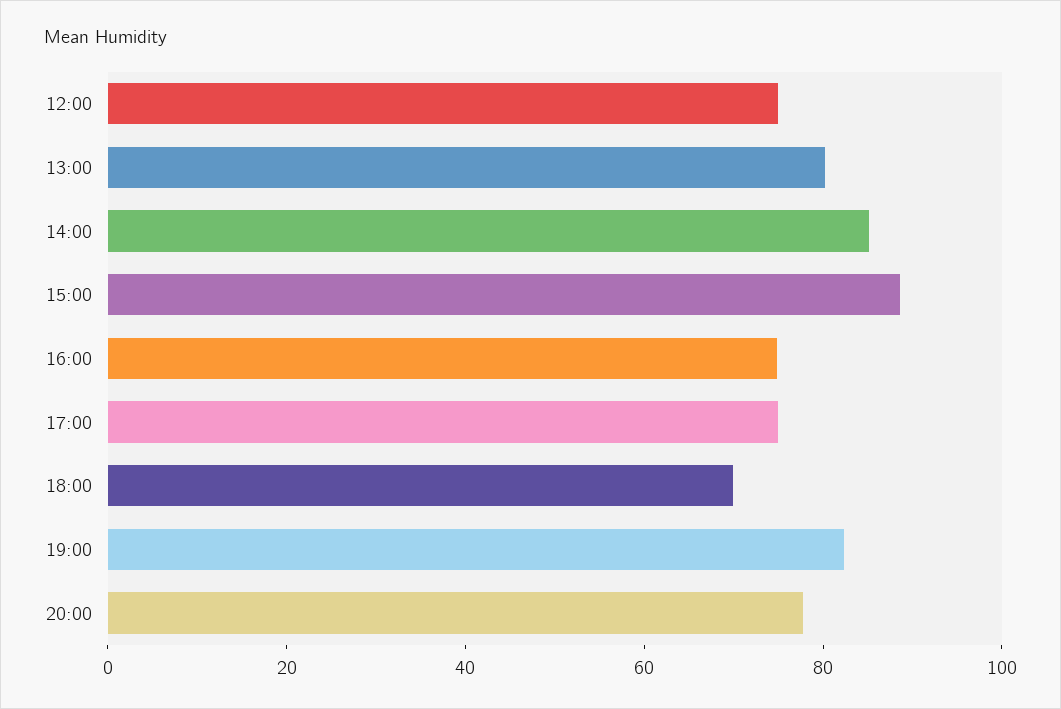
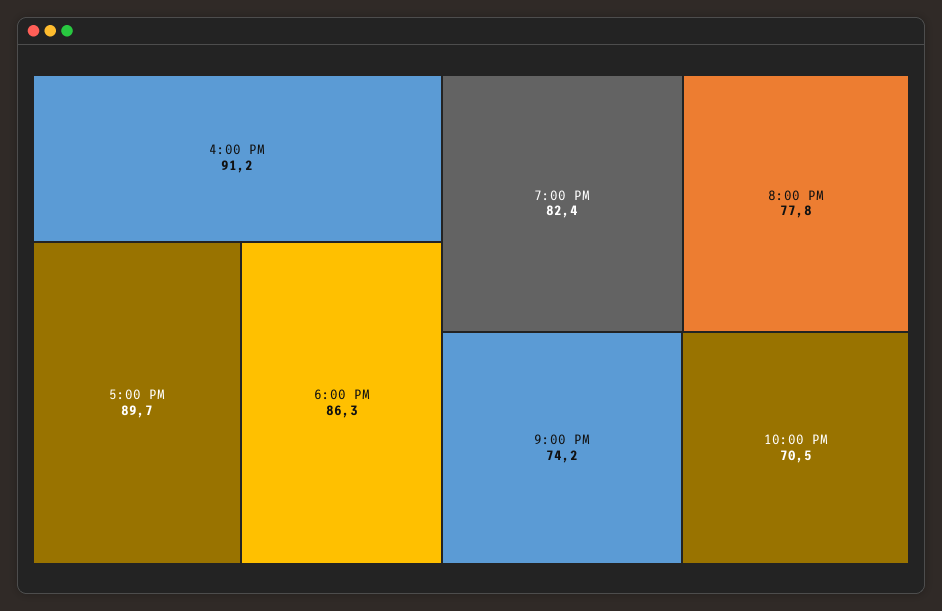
12:00: 75 -> none
13:00: 80 -> none
14:00: 85 -> none
15:00: 90 -> none
16:00: 75 -> 91.2
17:00: 75 -> 89.7
18:00: 70 -> 86.3
9:00 PM: none -> 74.2
10:00 PM: none -> 70.5

